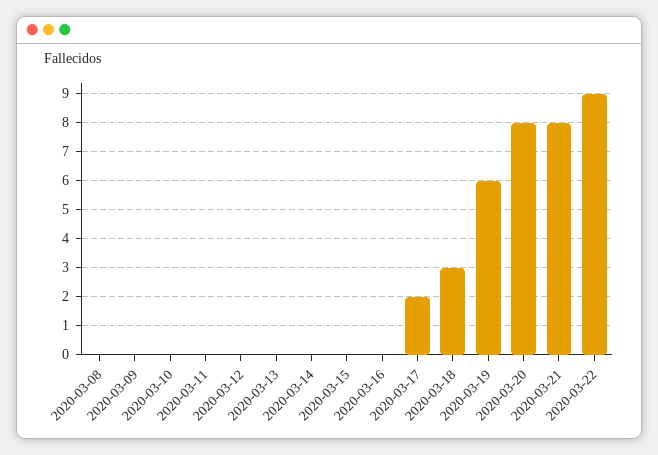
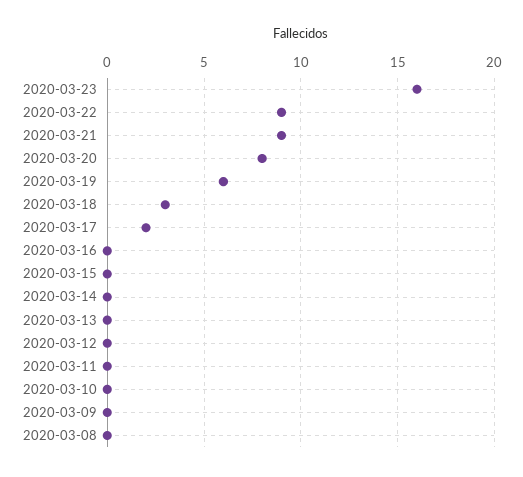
2020-03-21: 8 -> 9
2020-03-23: none -> 16

